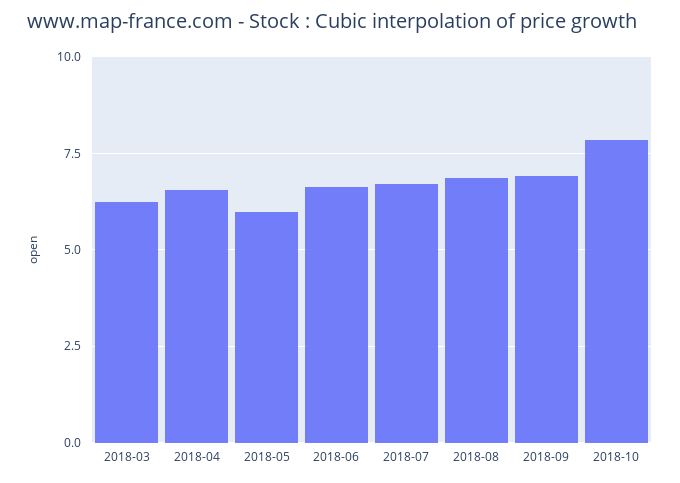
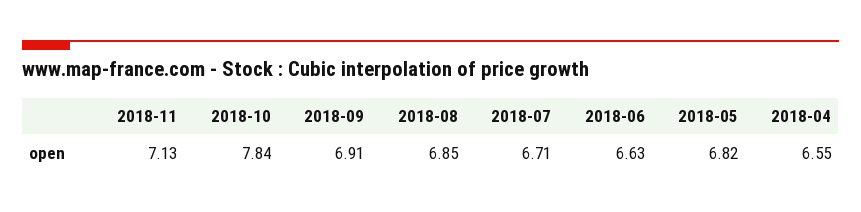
2018-03: 6.25 -> none
2018-05: 6 -> 6.82
2018-11: none -> 7.13

